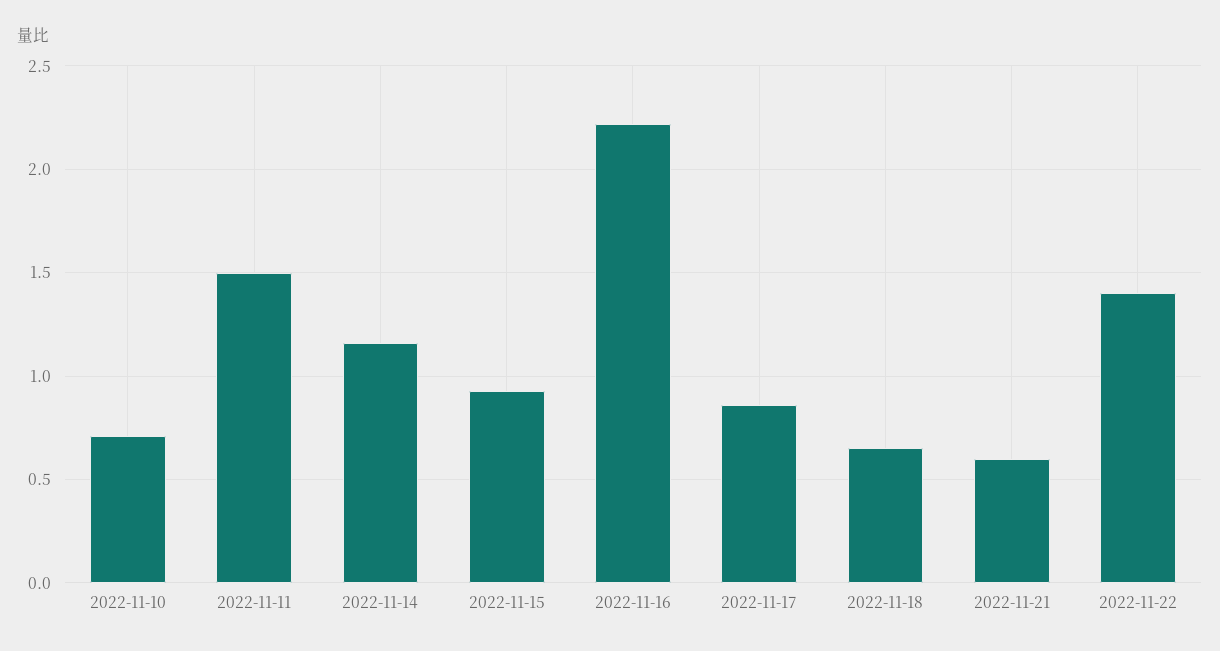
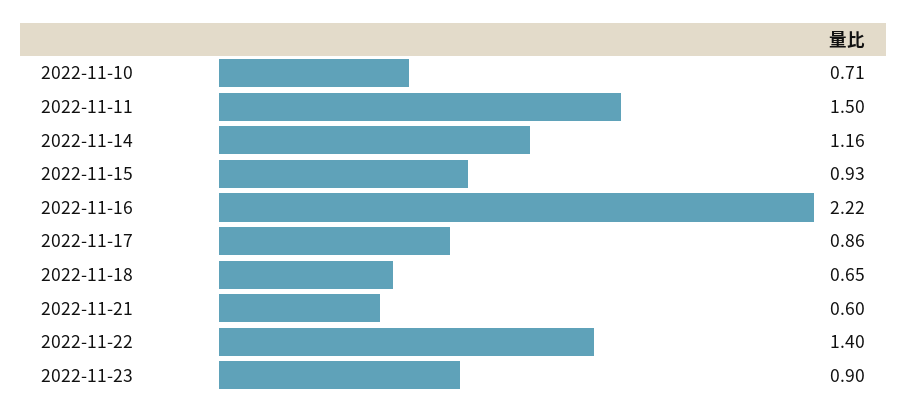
2022-11-23: none -> 0.9

